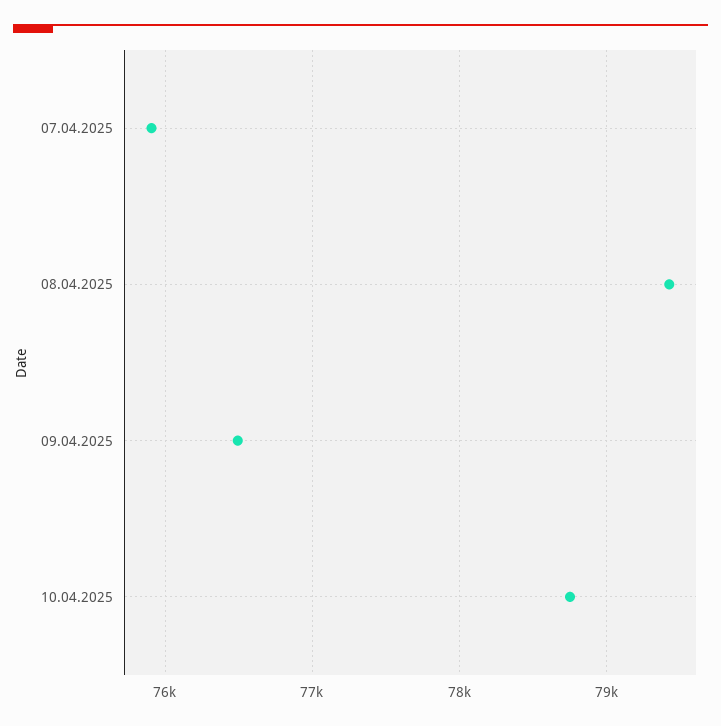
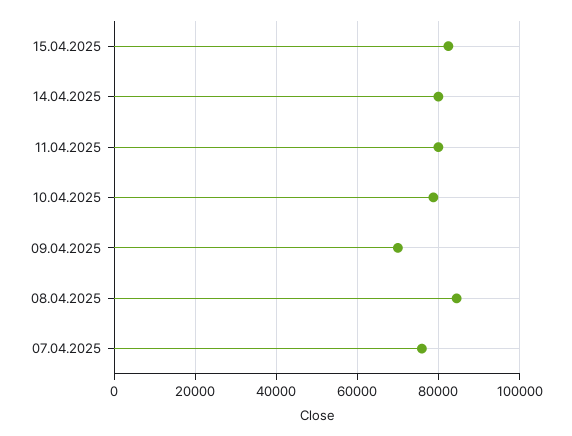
08.04.2025: 79400 -> 84000
09.04.2025: 76500 -> 70000
15.04.2025: none -> 82000
14.04.2025: none -> 80000
11.04.2025: none -> 80000

